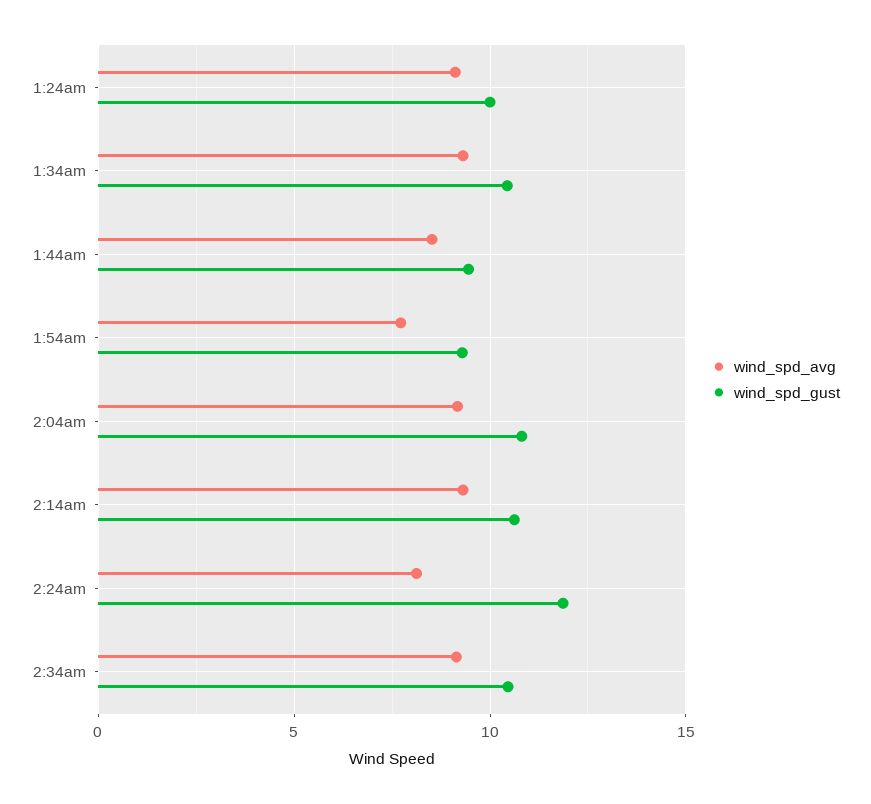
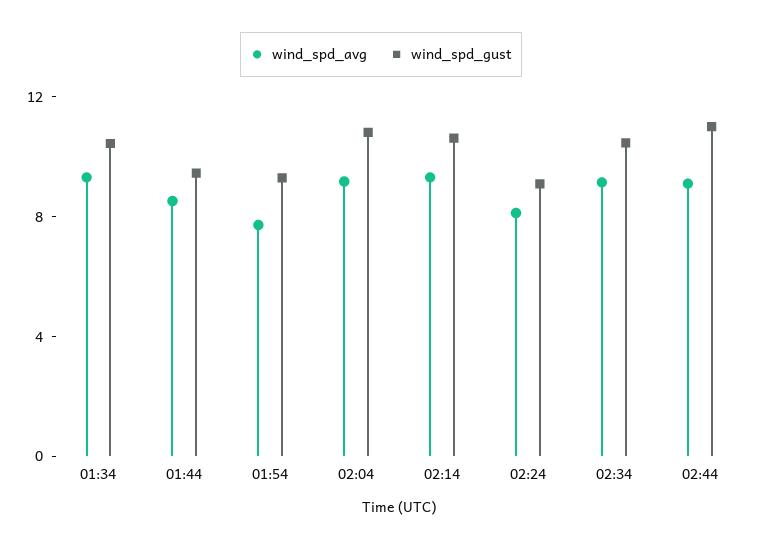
wind_spd_avg, 1:24am: 9 -> none
wind_spd_gust, 1:24am: 10 -> none
wind_spd_gust, 2:24am: 12 -> 9
wind_spd_avg, 02:44: none -> 9
wind_spd_gust, 02:44: none -> 11

